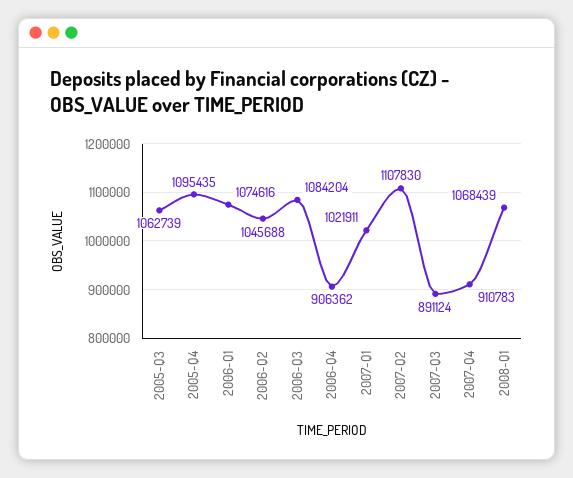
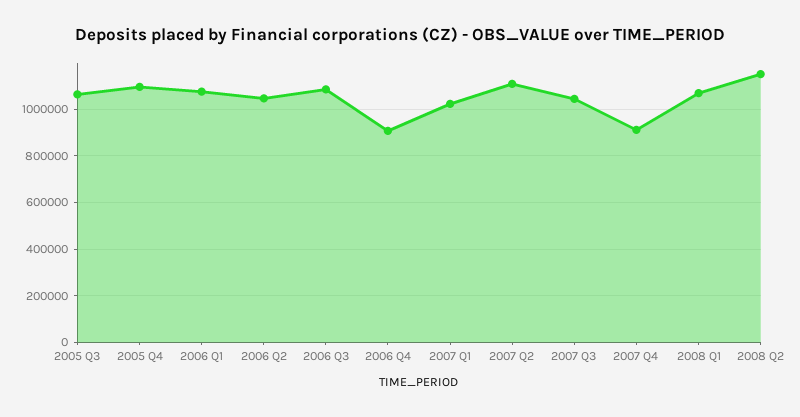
2007-Q3: 891124 -> 1050000
2008 Q2: none -> 1150000

